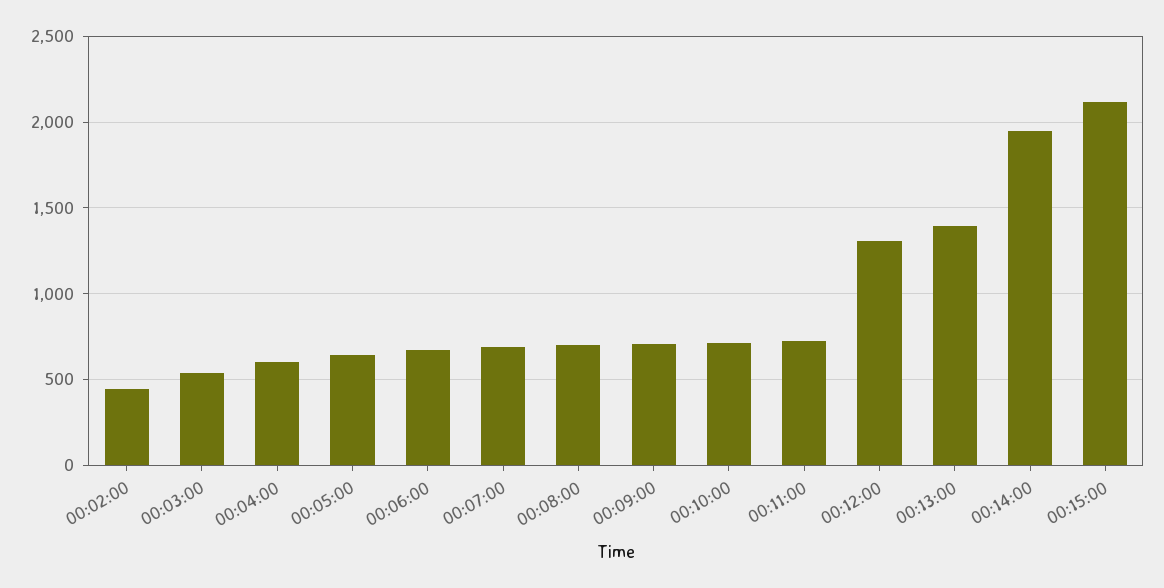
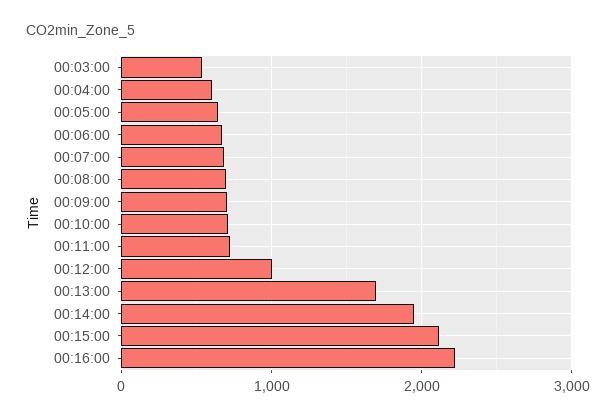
00:02:00: 450 -> none
00:12:00: 1300 -> 1000
00:13:00: 1400 -> 1700
00:16:00: none -> 2200

